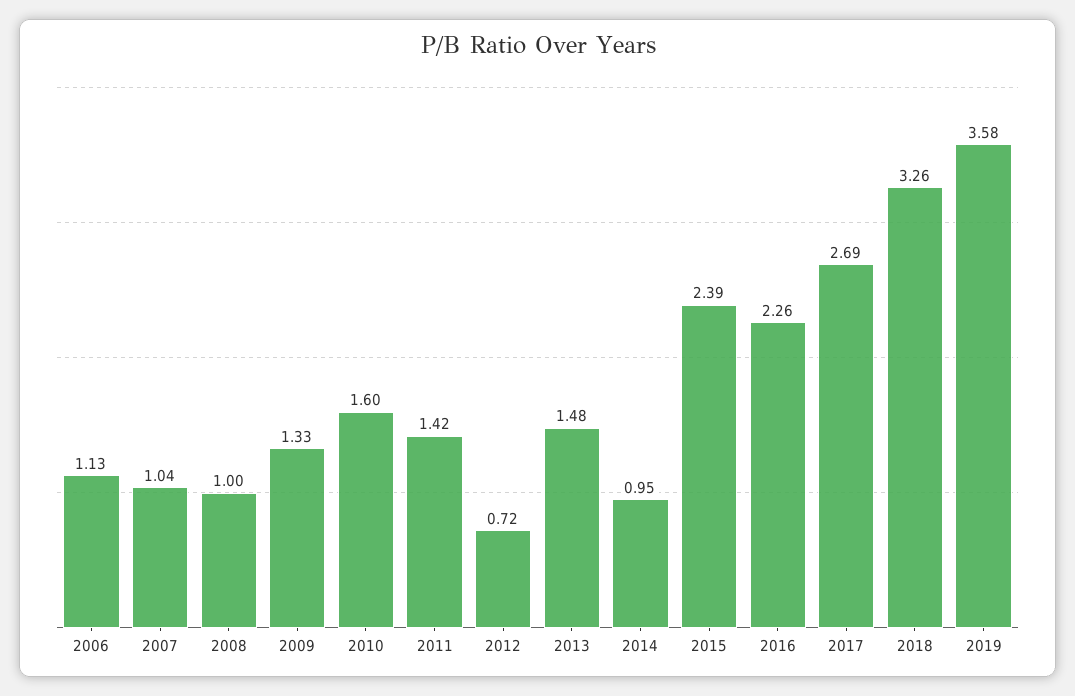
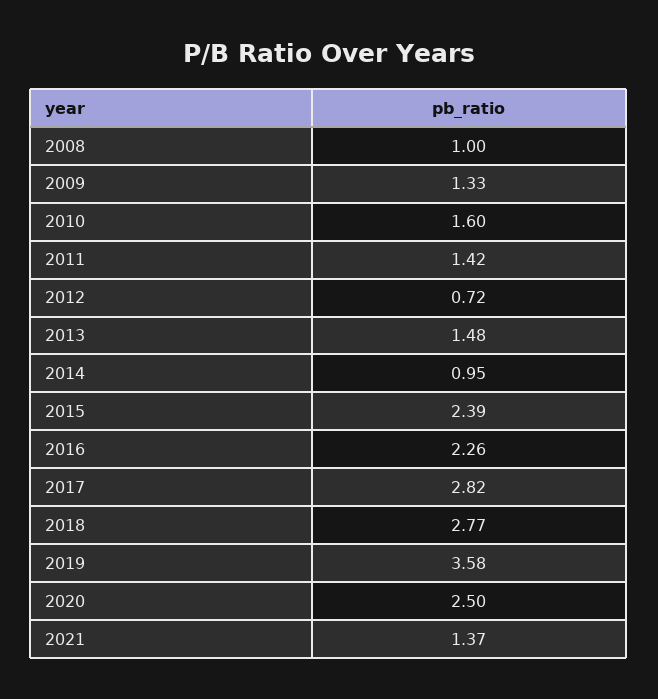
2006: 1.13 -> none
2007: 1.04 -> none
2017: 2.69 -> 2.82
2018: 3.26 -> 2.77
2020: none -> 2.5
2021: none -> 1.37

